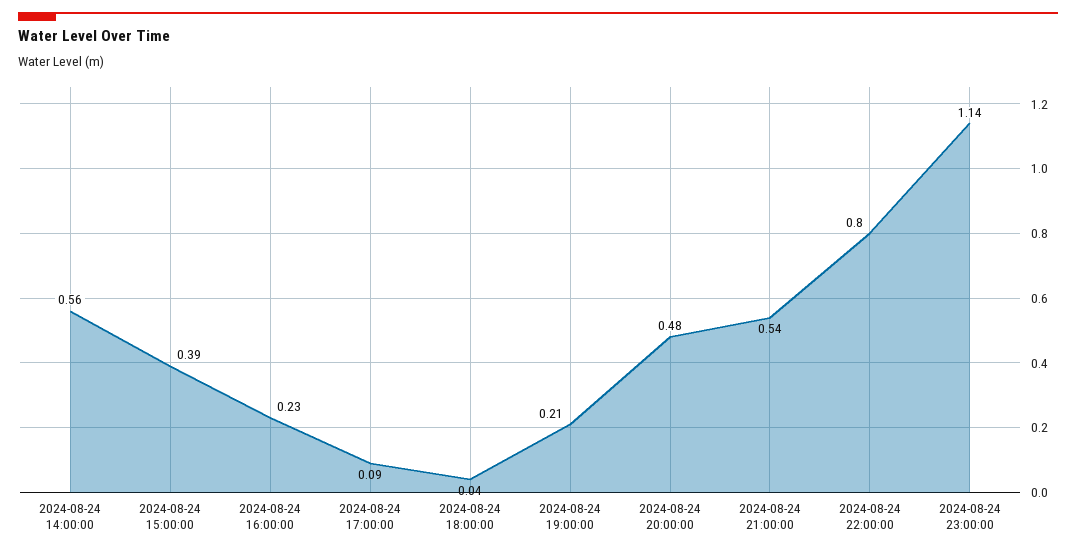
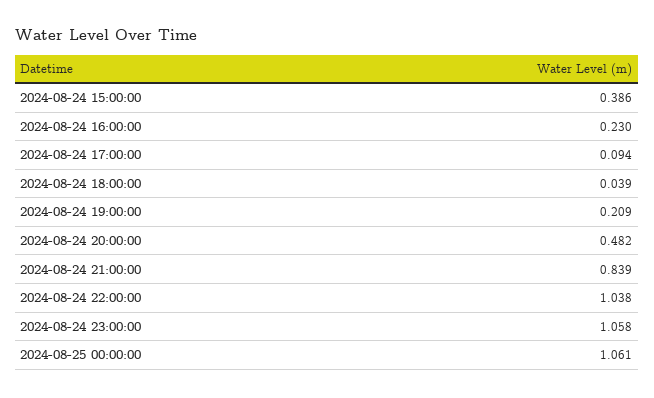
2024-08-24 14:00:00: 0.56 -> none
2024-08-24 21:00:00: 0.54 -> 0.839
2024-08-24 22:00:00: 0.8 -> 1.038
2024-08-24 23:00:00: 1.14 -> 1.058
2024-08-25 00:00:00: none -> 1.061

